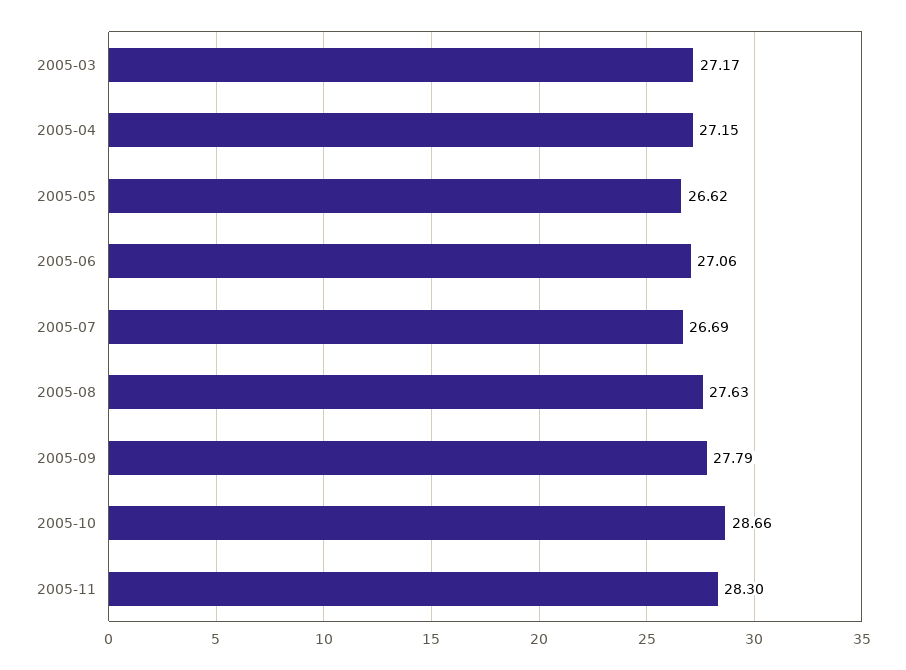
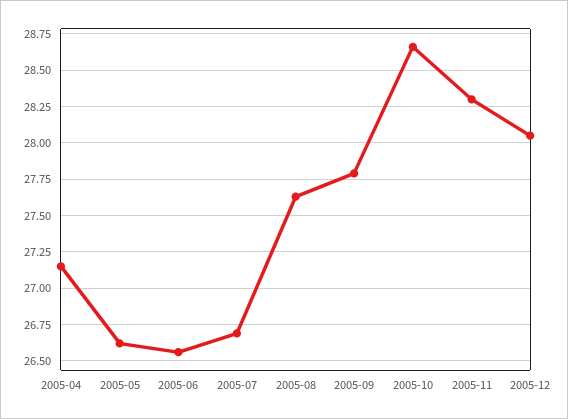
2005-03: 27.17 -> none
2005-06: 27.06 -> 26.55
2005-12: none -> 28.05

